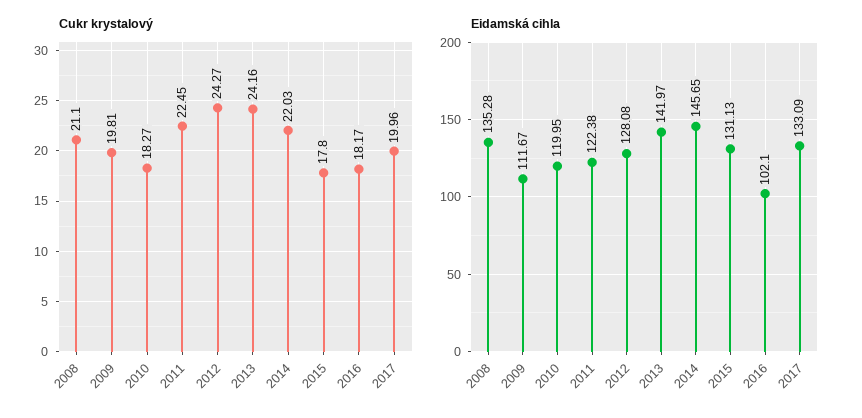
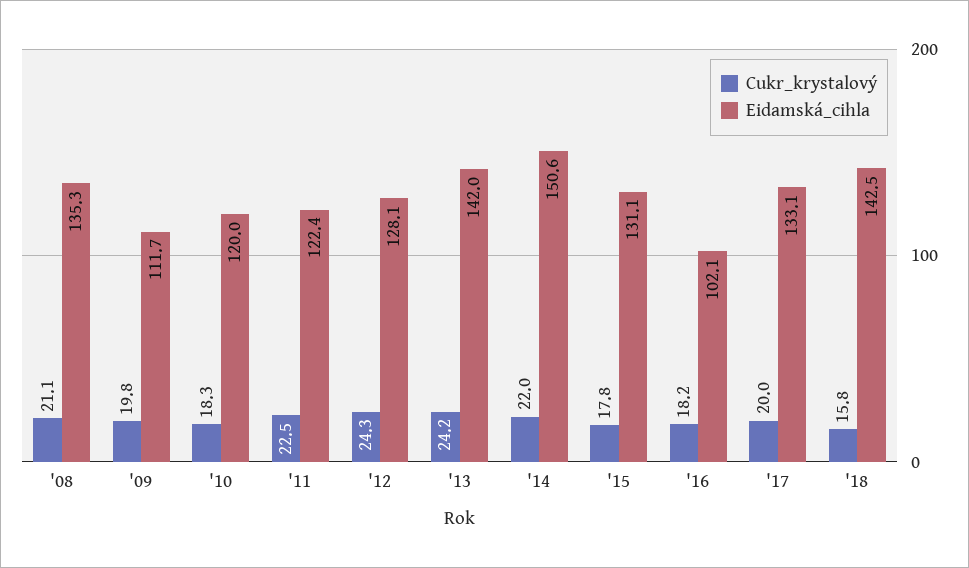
Eidamská cihla, 2014: 145.65 -> 150.6
Cukr krystalový, '18: none -> 15.8
Eidamská cihla, '18: none -> 142.5

